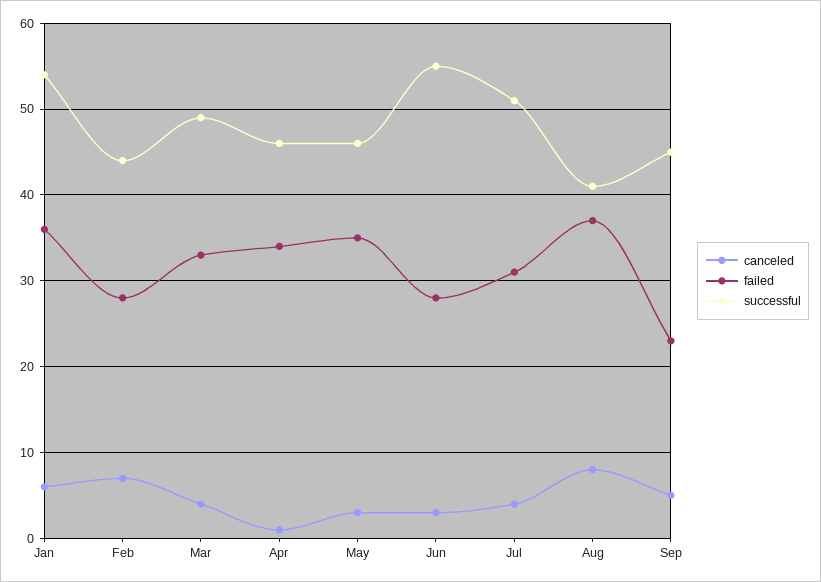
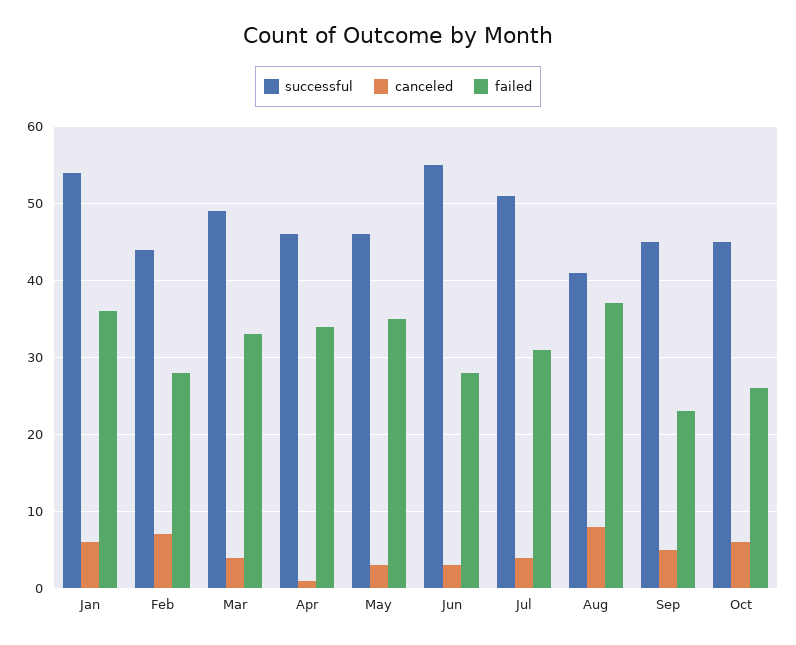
successful, Oct: none -> 45
canceled, Oct: none -> 6
failed, Oct: none -> 26

